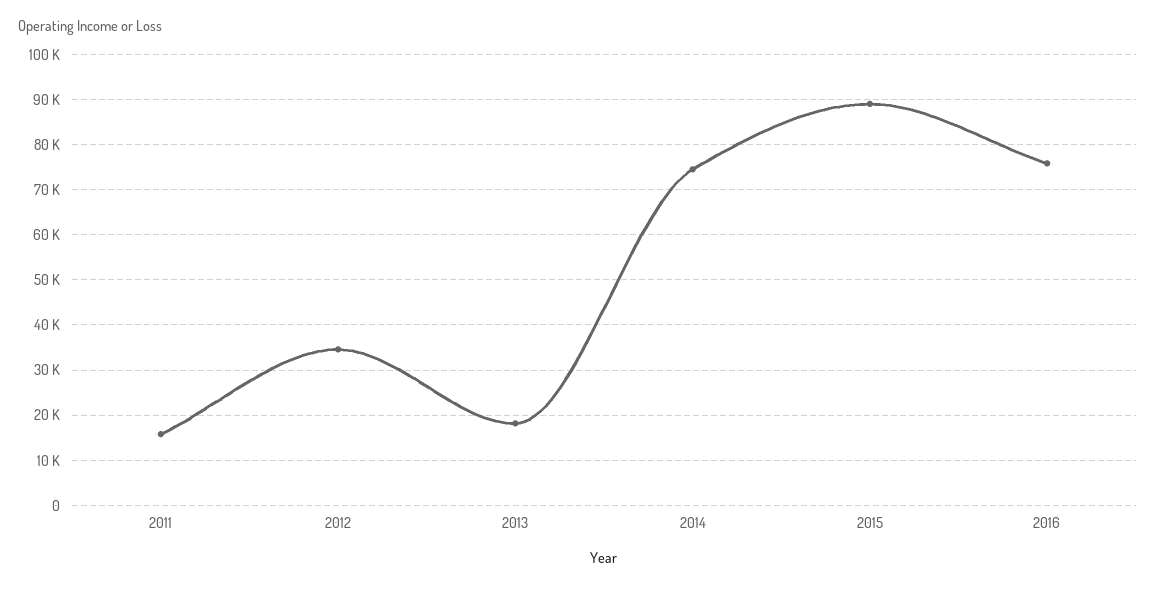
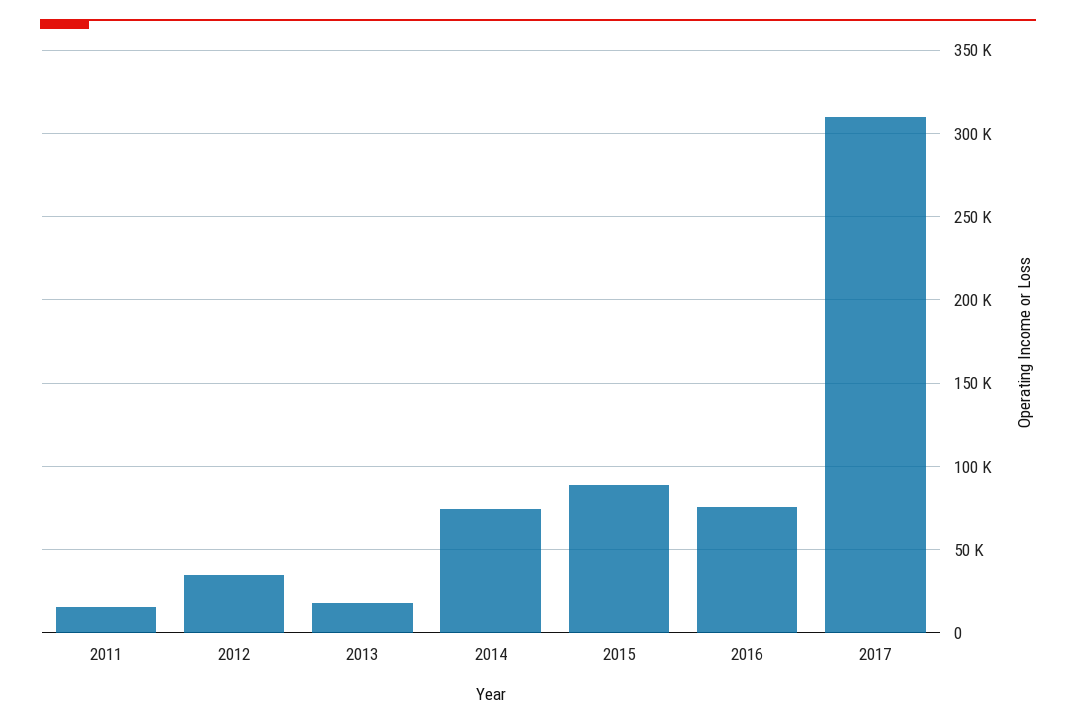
2017: none -> 310000

